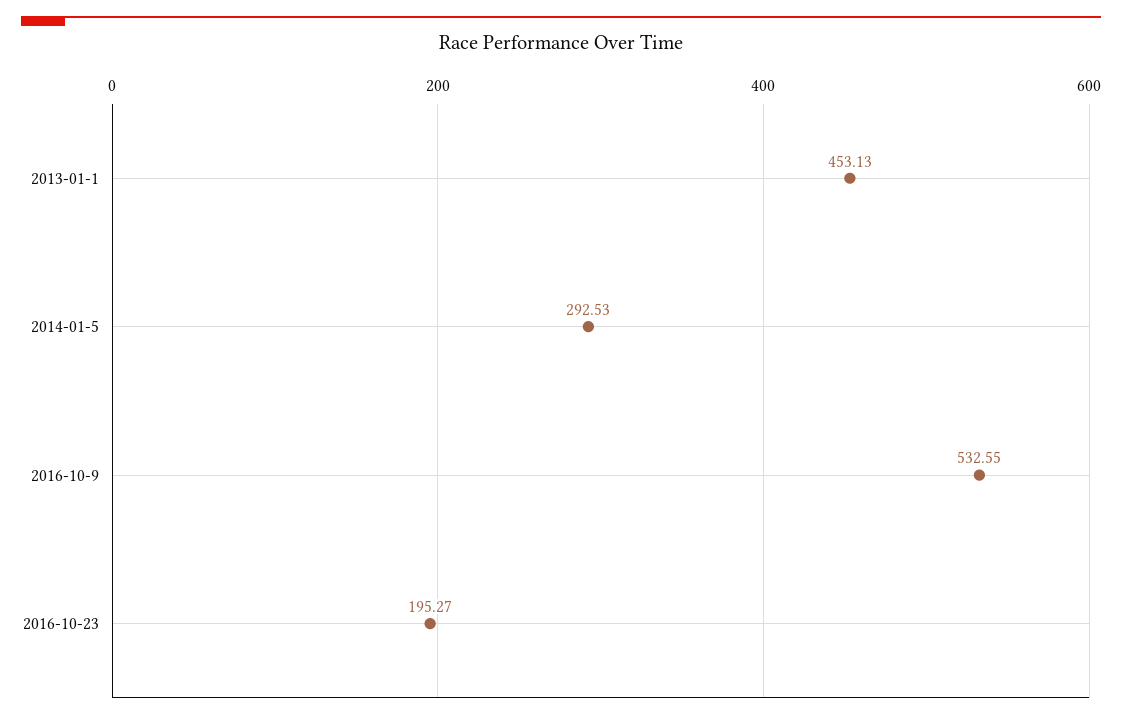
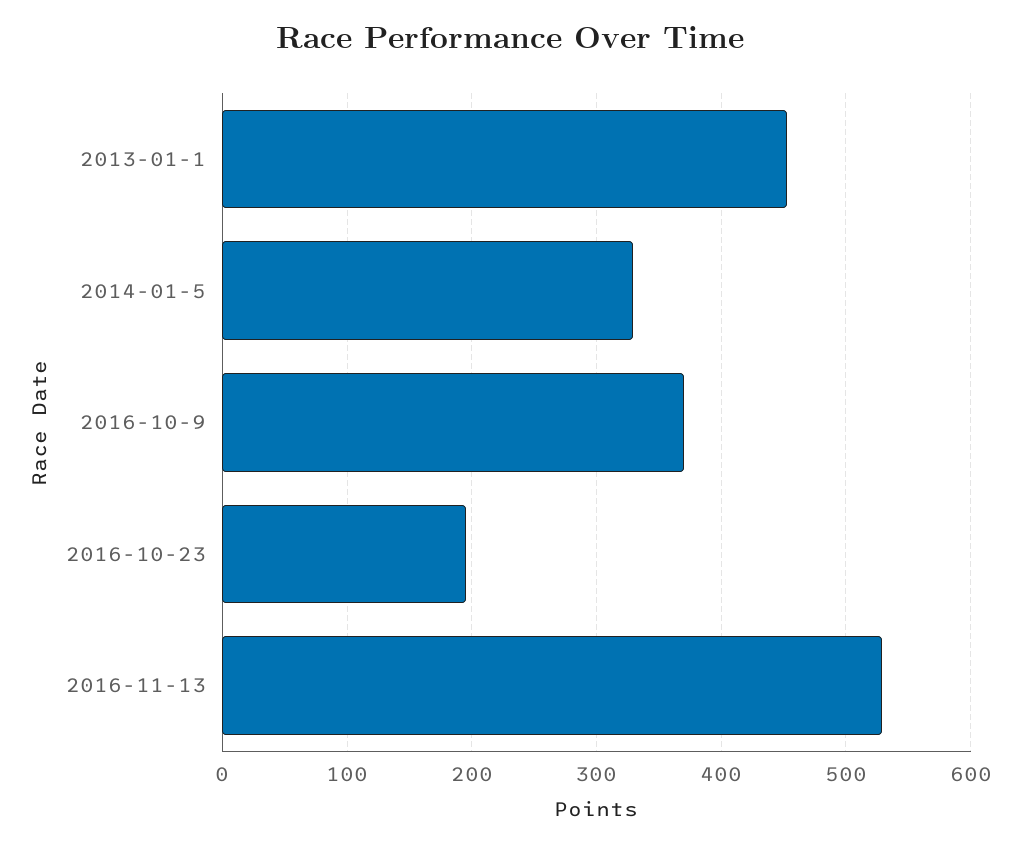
2014-01-5: 292.53 -> 330
2016-10-9: 532.55 -> 370
2016-11-13: none -> 530

